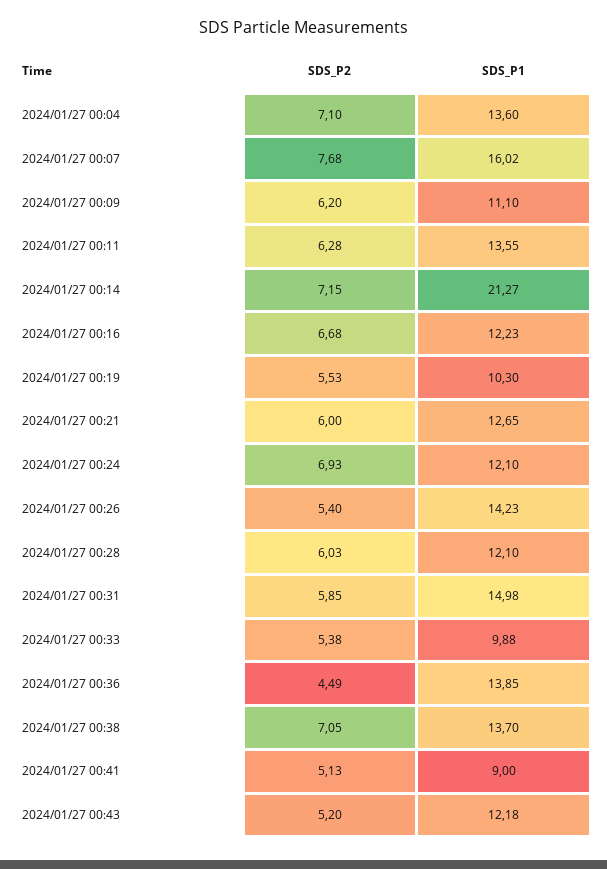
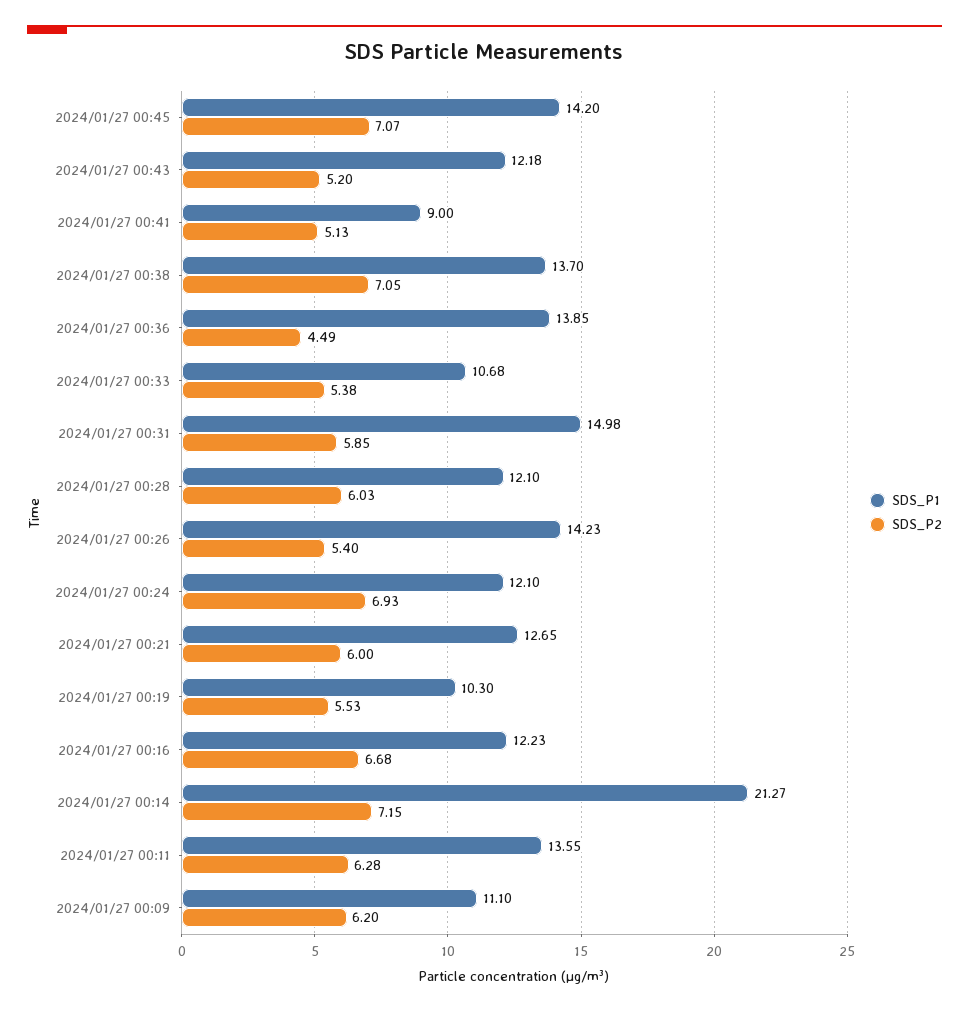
SDS_P2, 2024/01/27 00:04: 7.1 -> none
SDS_P1, 2024/01/27 00:04: 13.6 -> none
SDS_P2, 2024/01/27 00:07: 7.68 -> none
SDS_P1, 2024/01/27 00:07: 16.02 -> none
SDS_P1, 2024/01/27 00:33: 9.88 -> 10.68
SDS_P1, 2024/01/27 00:45: none -> 14.2
SDS_P2, 2024/01/27 00:45: none -> 7.07

